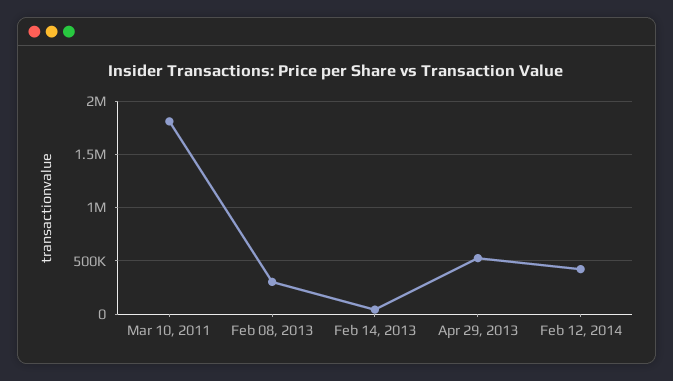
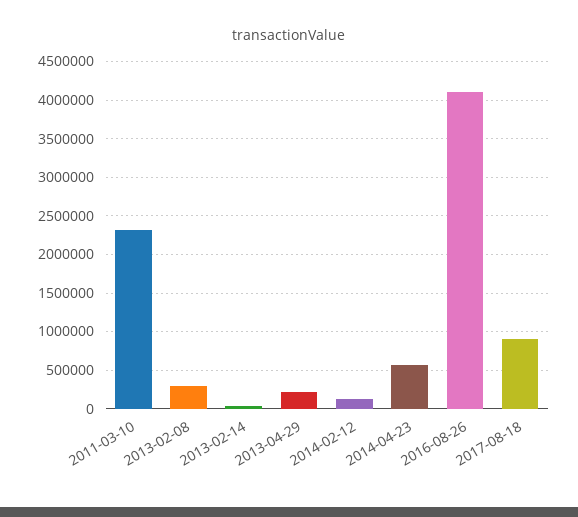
Mar 10, 2011: 1800000 -> 2300000
Apr 29, 2013: 500000 -> 200000
Feb 12, 2014: 400000 -> 100000
2014-04-23: none -> 600000
2016-08-26: none -> 4100000
2017-08-18: none -> 900000

